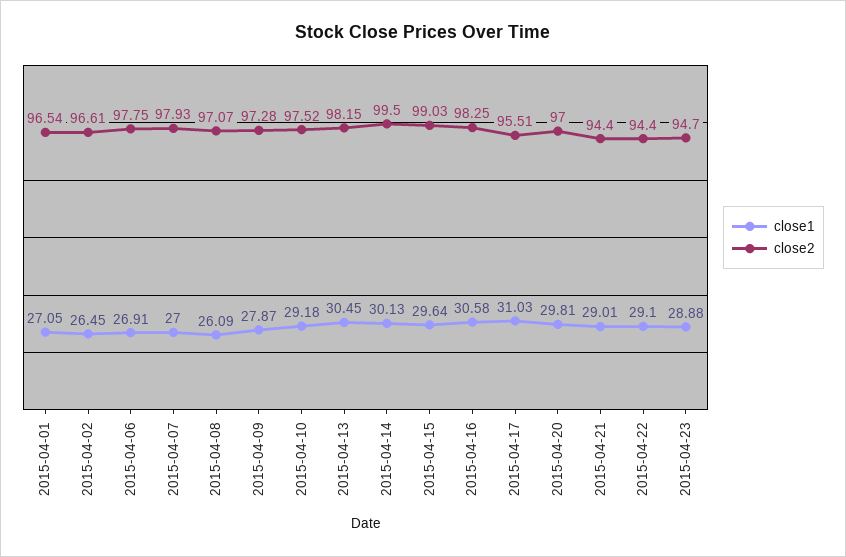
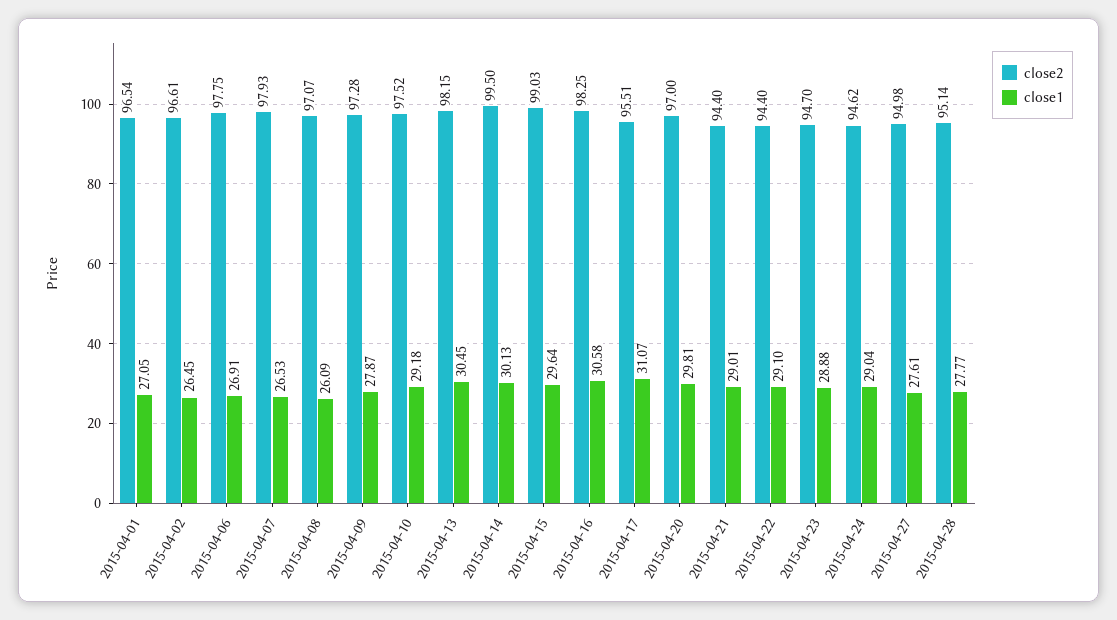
close1, 2015-04-07: 27 -> 26.53
close1, 2015-04-17: 31.03 -> 31.07
close2, 2015-04-24: none -> 94.62
close1, 2015-04-24: none -> 29.04
close2, 2015-04-27: none -> 94.98
close1, 2015-04-27: none -> 27.61
close2, 2015-04-28: none -> 95.14
close1, 2015-04-28: none -> 27.77

